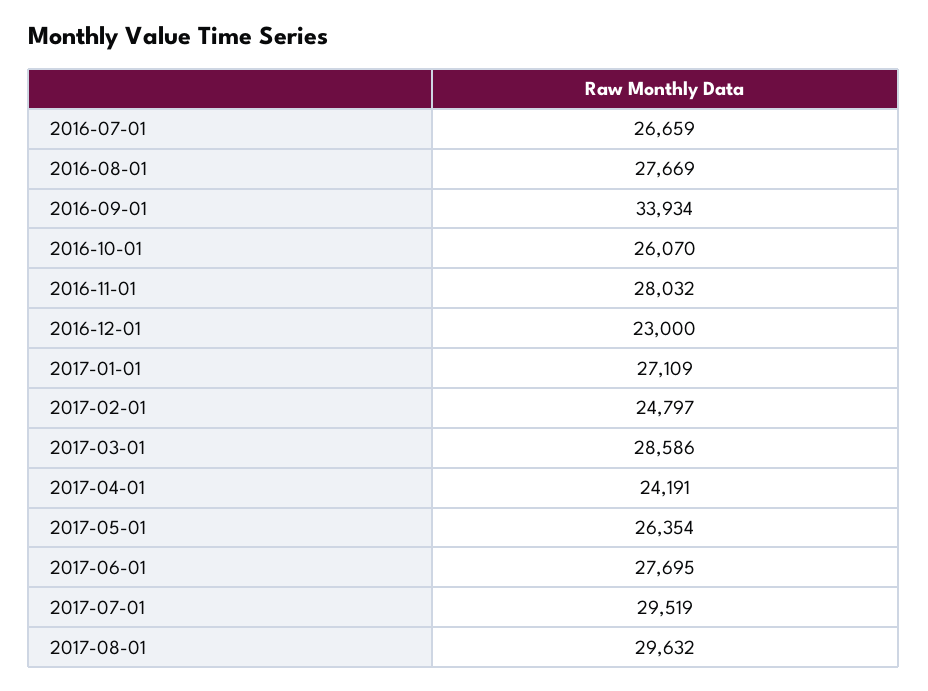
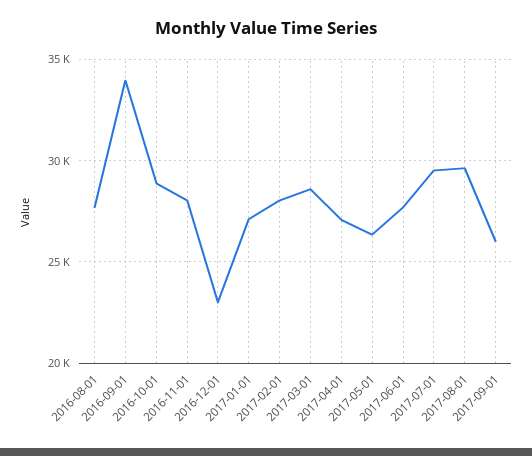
2016-07-01: 26659 -> none
2016-10-01: 26070 -> 29000
2017-02-01: 24797 -> 28000
2017-04-01: 24191 -> 27000
2017-09-01: none -> 26000

